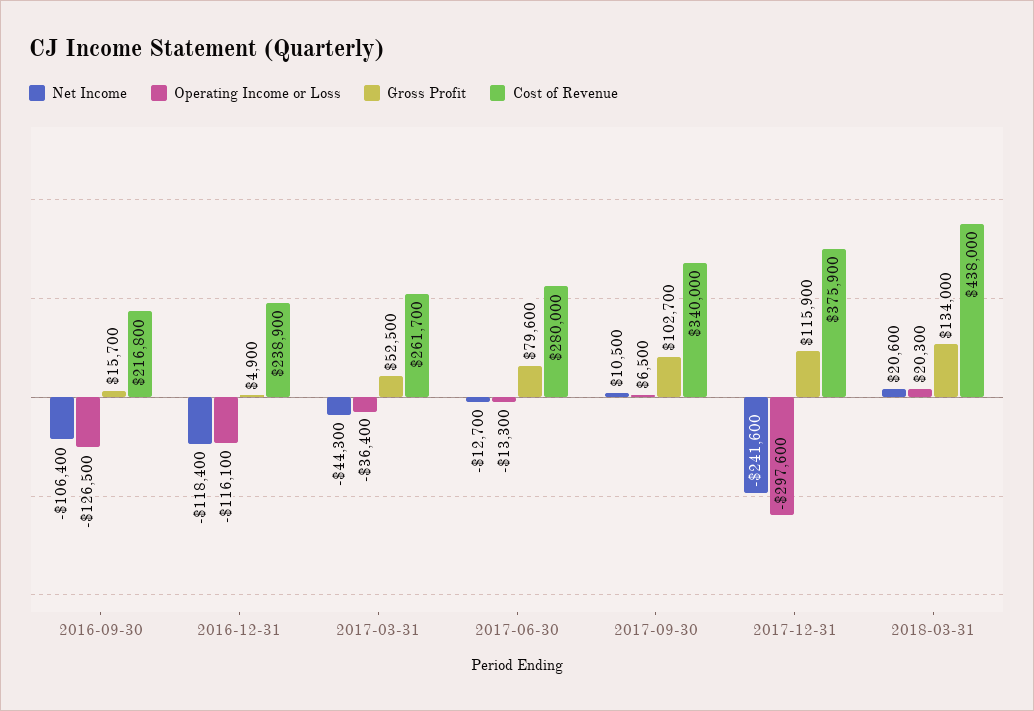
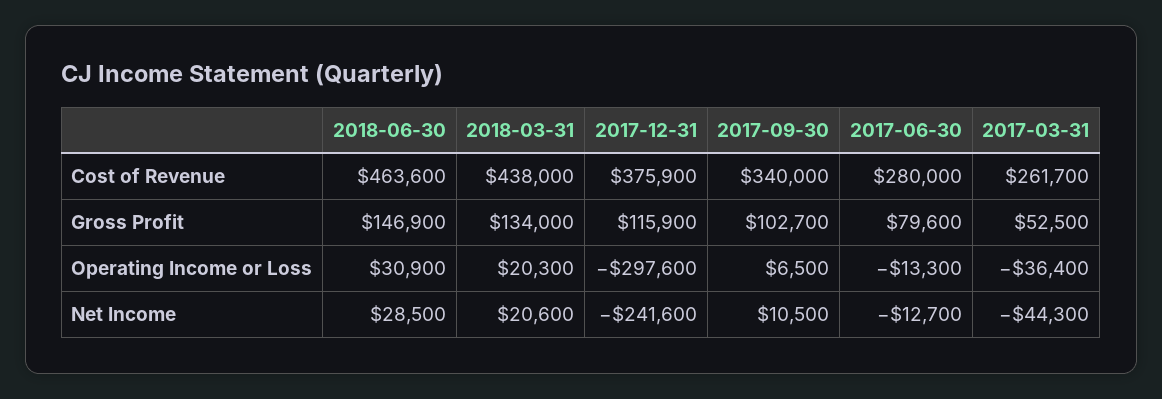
Net Income, 2016-09-30: -106400 -> none
Operating Income or Loss, 2016-09-30: -126500 -> none
Gross Profit, 2016-09-30: 15700 -> none
Cost of Revenue, 2016-09-30: 216800 -> none
Net Income, 2016-12-31: -118400 -> none
Operating Income or Loss, 2016-12-31: -116100 -> none
Gross Profit, 2016-12-31: 4900 -> none
Cost of Revenue, 2016-12-31: 238900 -> none
Cost of Revenue, 2018-06-30: none -> 463600
Gross Profit, 2018-06-30: none -> 146900
Operating Income or Loss, 2018-06-30: none -> 30900
Net Income, 2018-06-30: none -> 28500

